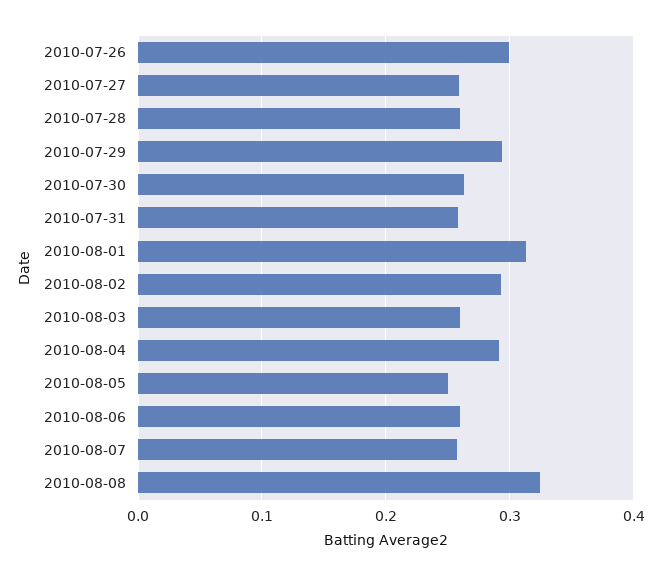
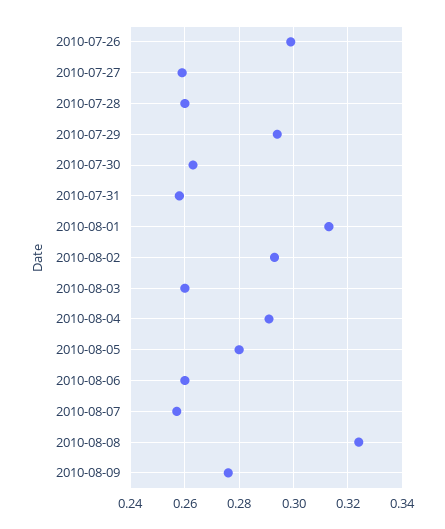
2010-08-05: 0.25 -> 0.28
2010-08-09: none -> 0.275

